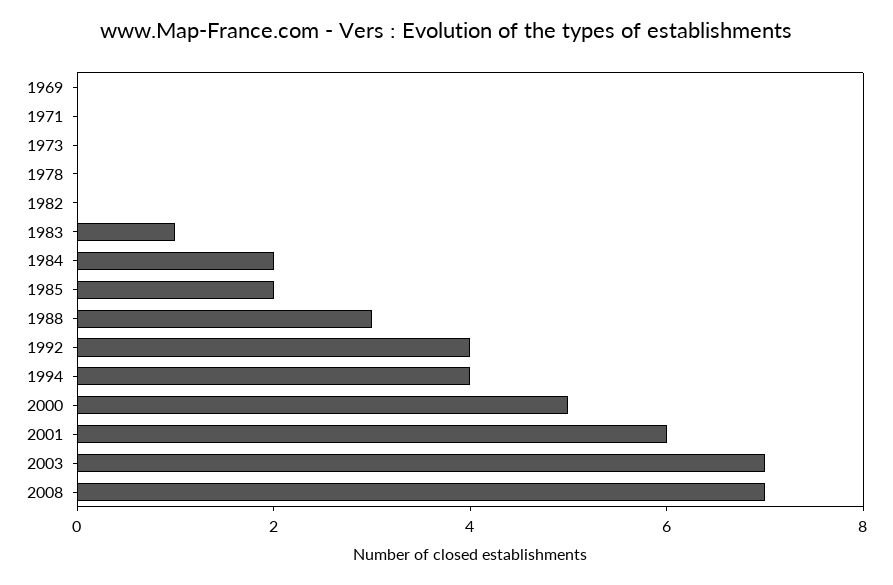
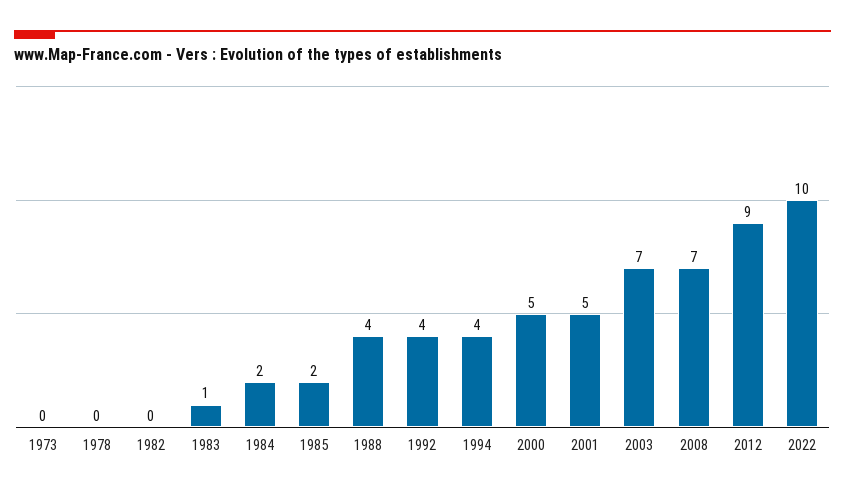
1969: 0 -> none
1971: 0 -> none
1988: 3 -> 4
2001: 6 -> 5
2012: none -> 9
2022: none -> 10

